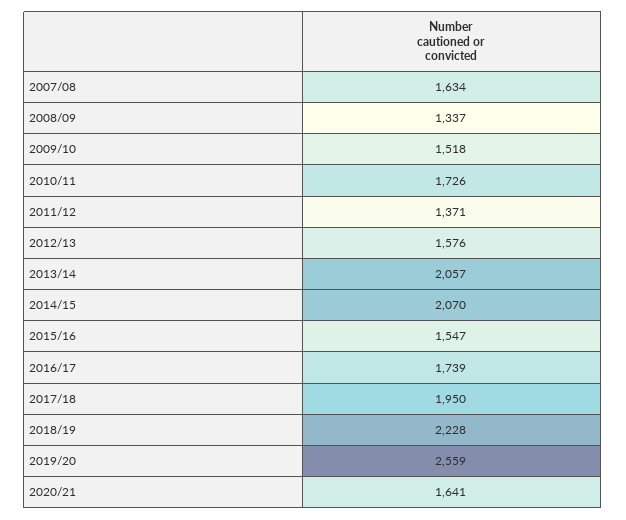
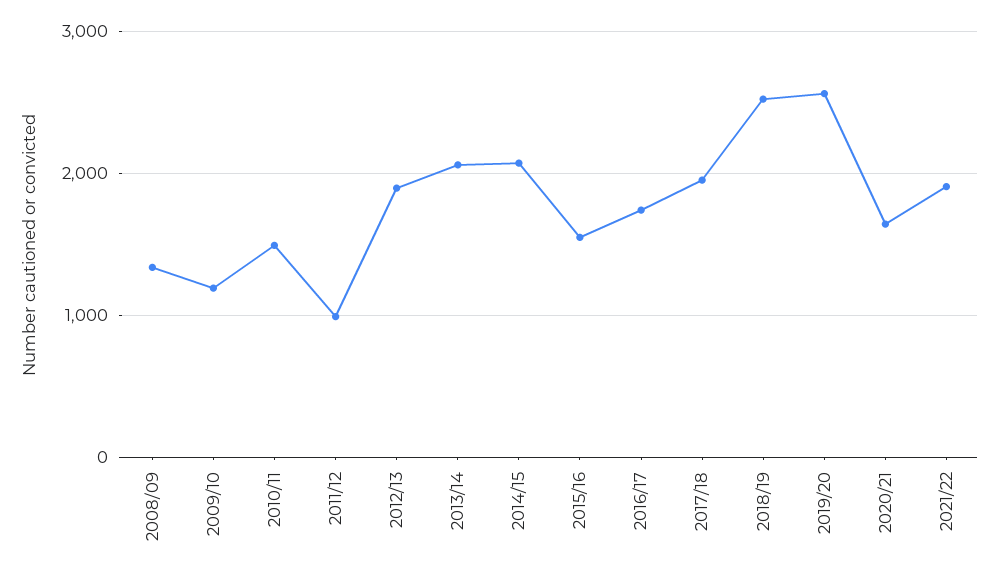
2007/08: 1634 -> none
2009/10: 1518 -> 1200
2010/11: 1726 -> 1500
2011/12: 1371 -> 1000
2012/13: 1576 -> 1900
2018/19: 2228 -> 2500
2021/22: none -> 1900

